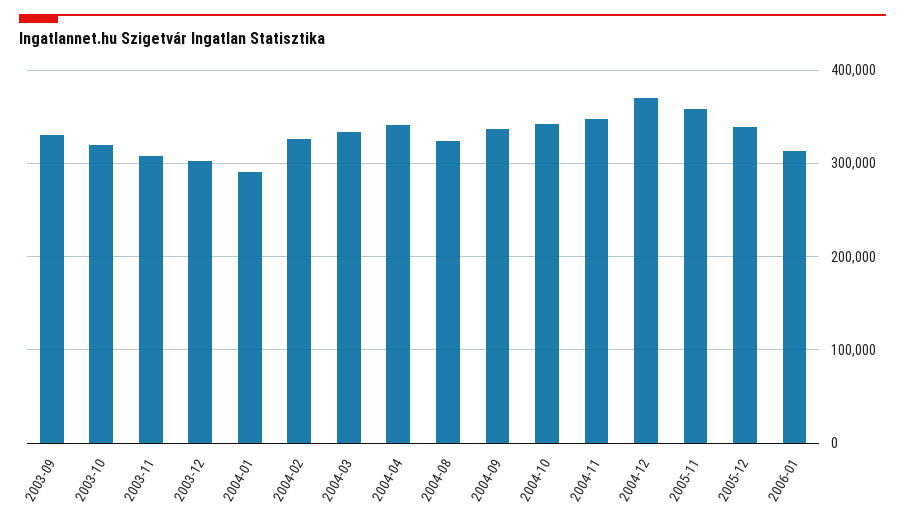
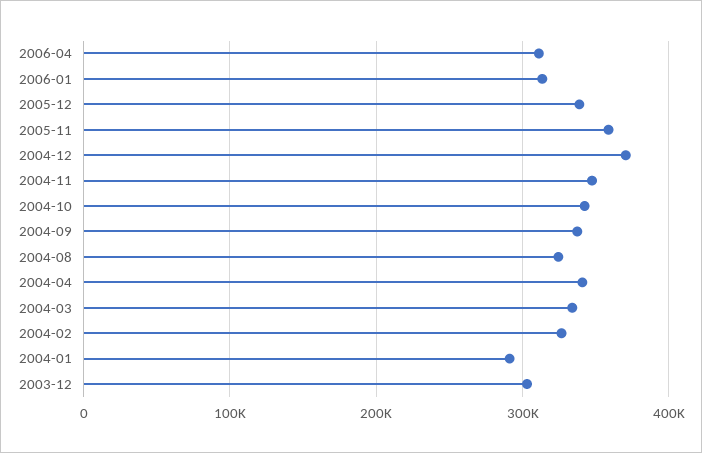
2003-09: 330000 -> none
2003-10: 320000 -> none
2003-11: 310000 -> none
2006-04: none -> 310000

